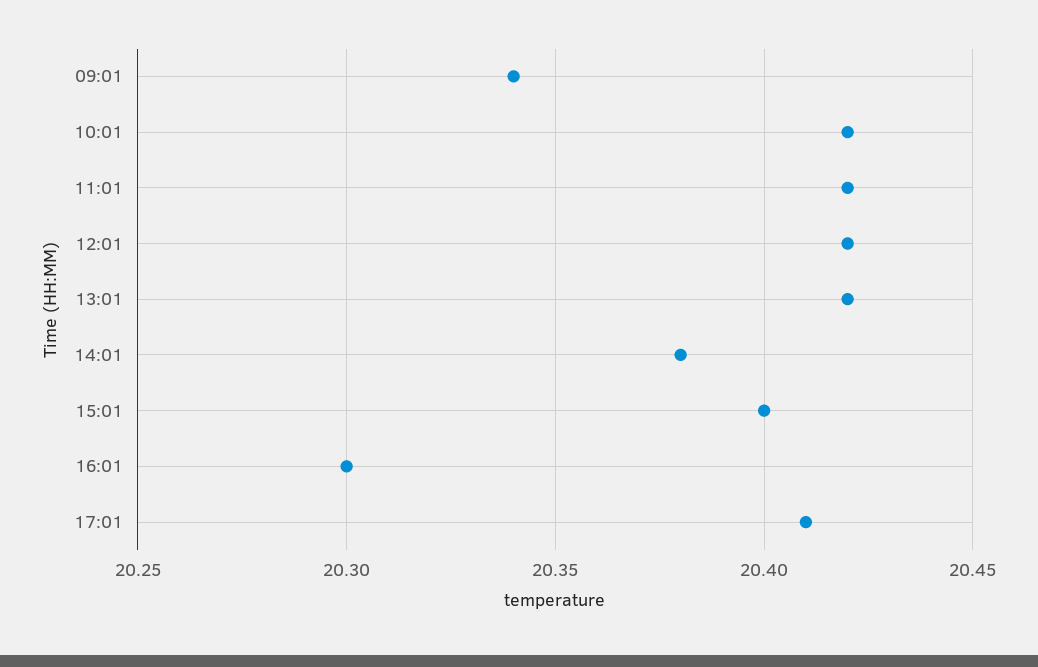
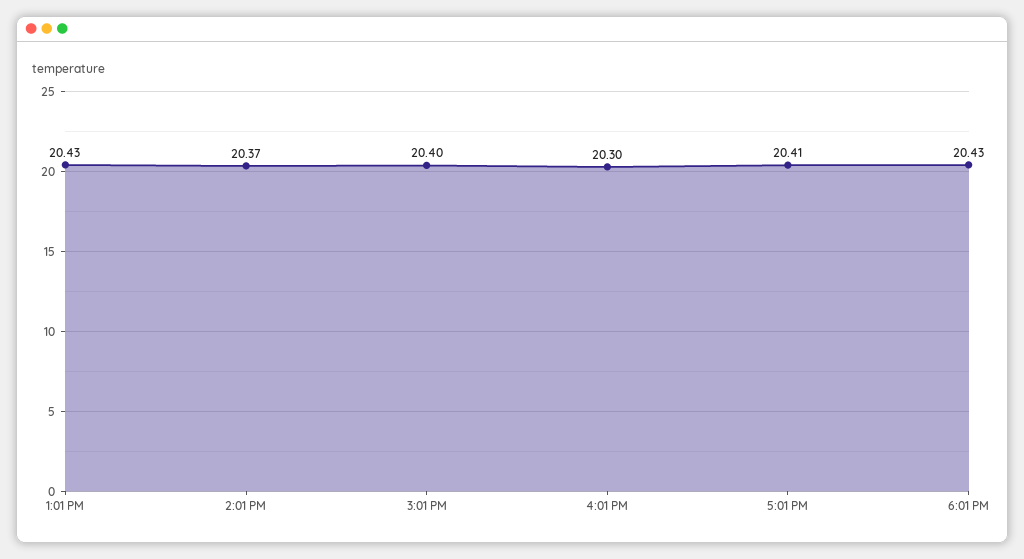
09:01: 20.34 -> none
10:01: 20.42 -> none
11:01: 20.42 -> none
12:01: 20.42 -> none
13:01: 20.42 -> 20.43
14:01: 20.38 -> 20.37
6:01 PM: none -> 20.43

